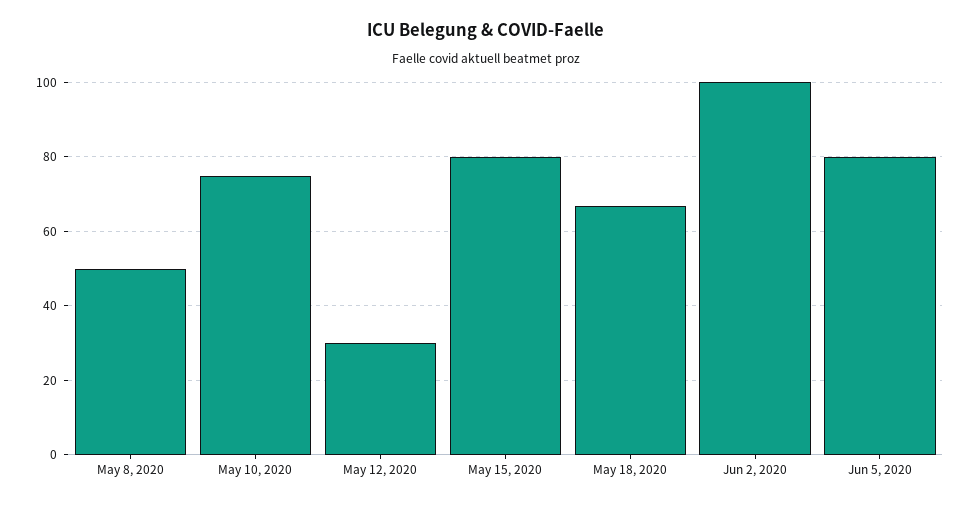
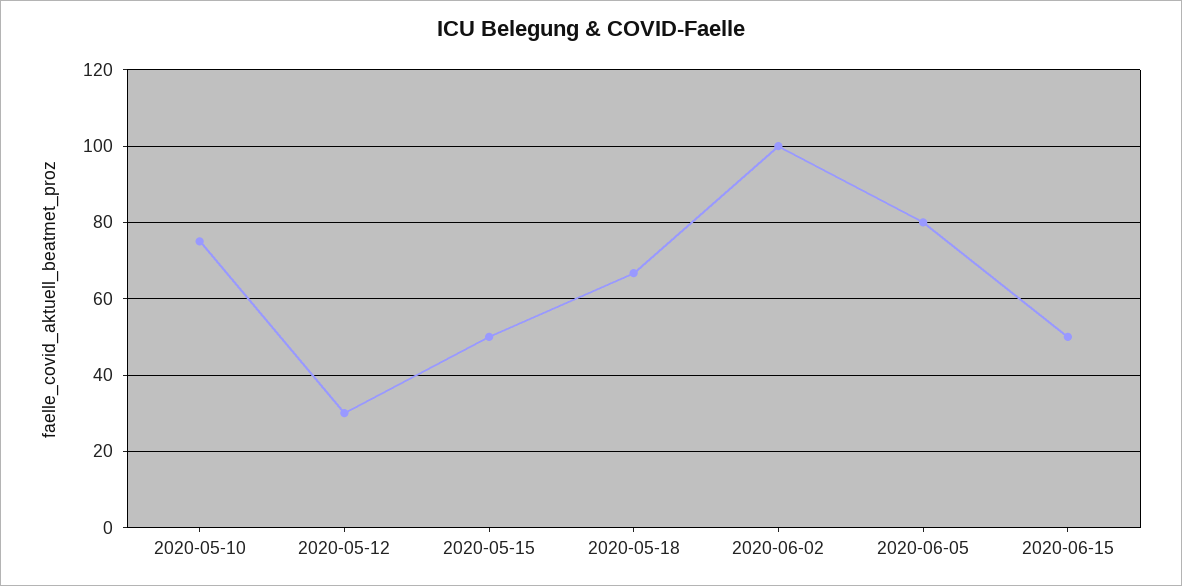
May 8, 2020: 50 -> none
May 15, 2020: 80 -> 50
2020-06-15: none -> 50

